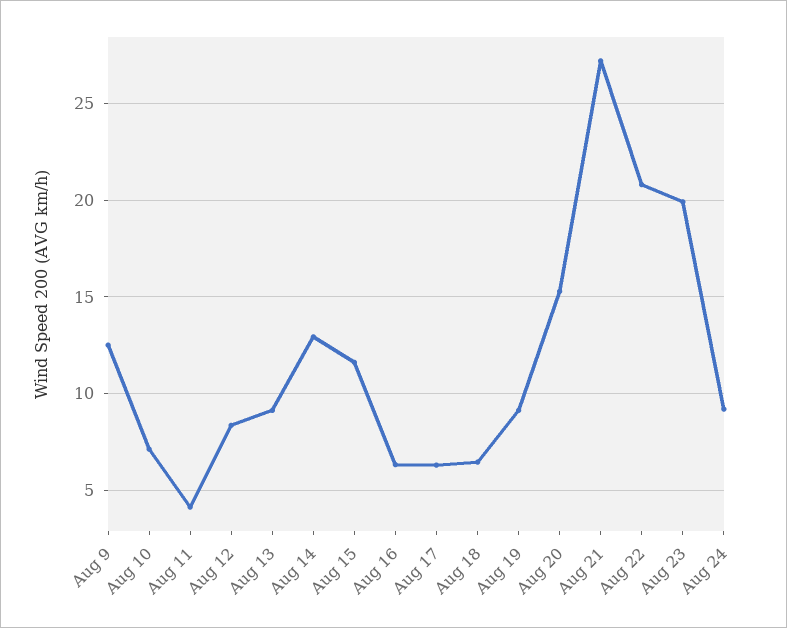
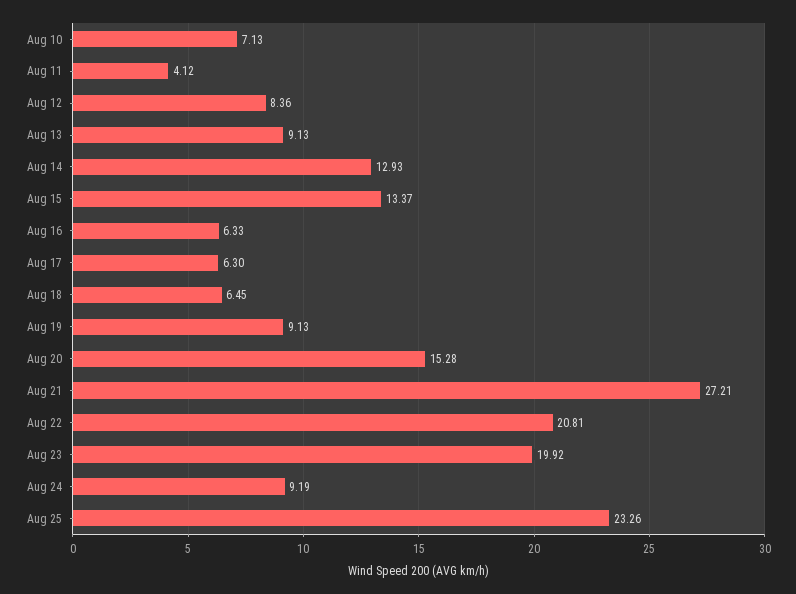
Aug 9: 12.5 -> none
Aug 15: 11.5 -> 13.37
Aug 25: none -> 23.26

